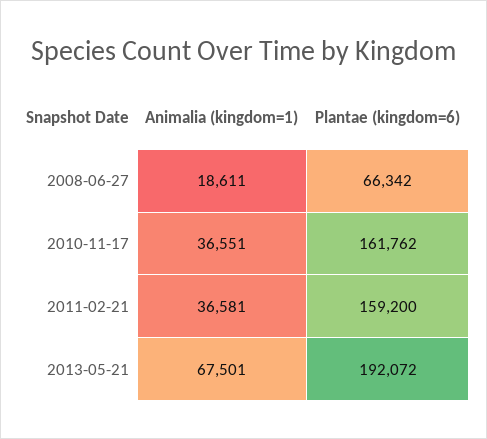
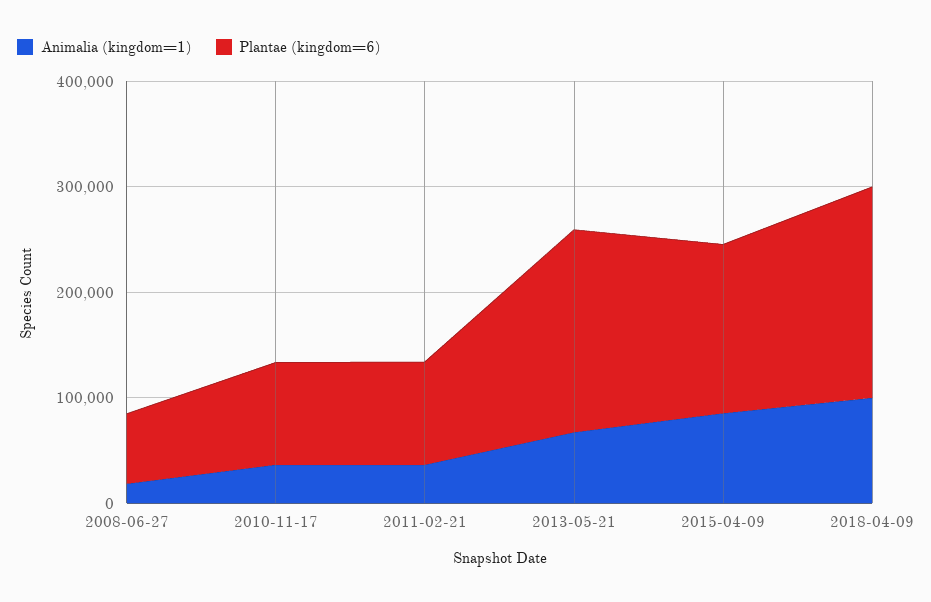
Plantae (kingdom=6), 2010-11-17: 161762 -> 100000
Plantae (kingdom=6), 2011-02-21: 159200 -> 100000
Animalia (kingdom=1), 2015-04-09: none -> 80000
Plantae (kingdom=6), 2015-04-09: none -> 160000
Animalia (kingdom=1), 2018-04-09: none -> 100000
Plantae (kingdom=6), 2018-04-09: none -> 200000

